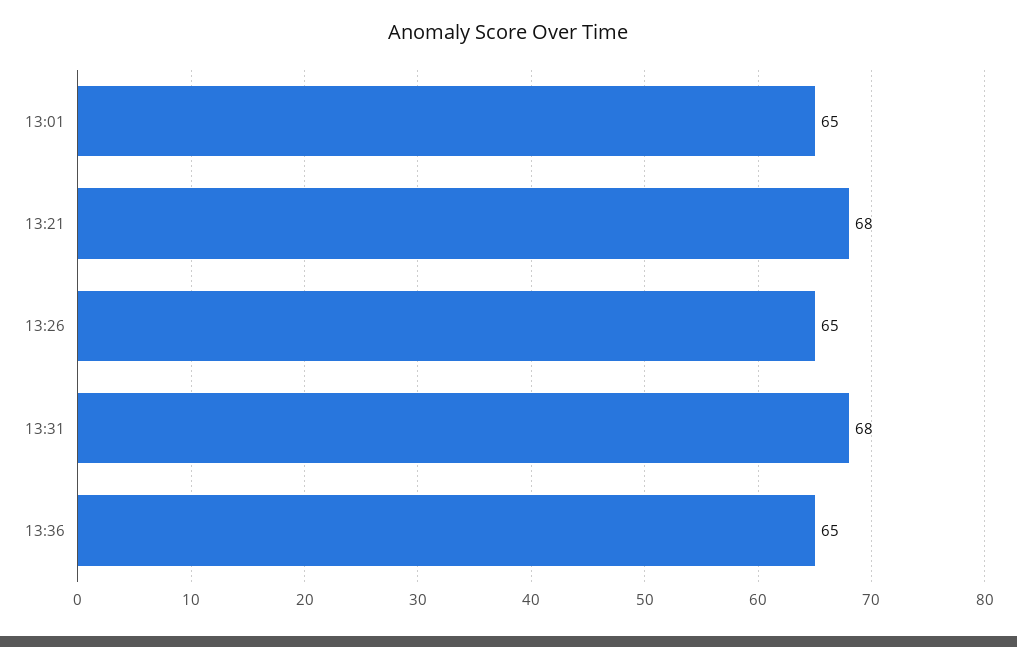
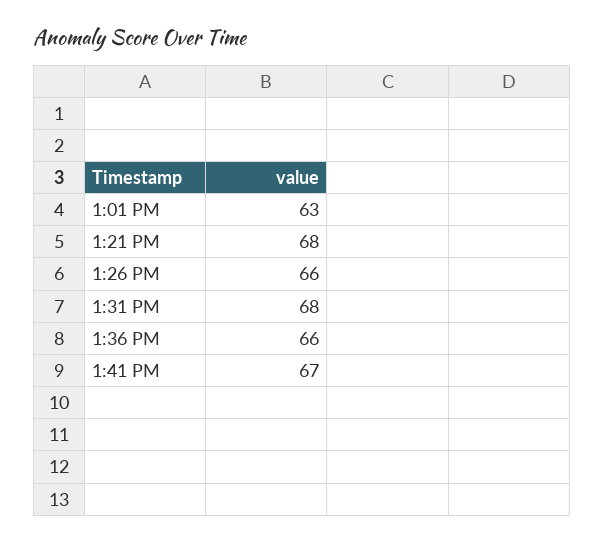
13:01: 65 -> 63
13:26: 65 -> 66
13:36: 65 -> 66
1:41 PM: none -> 67

